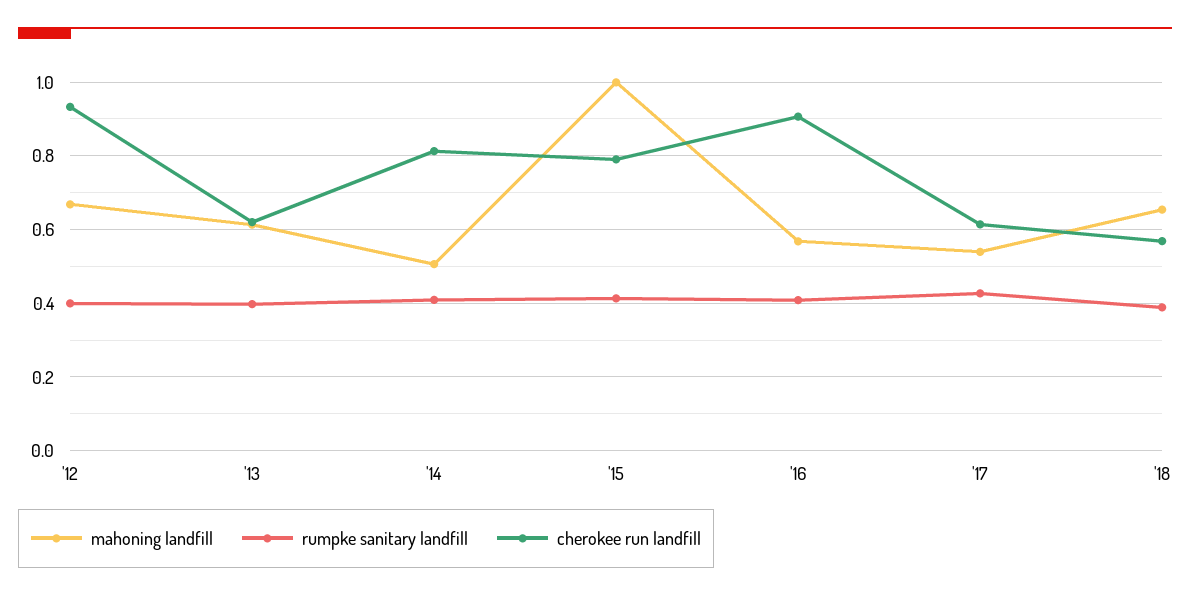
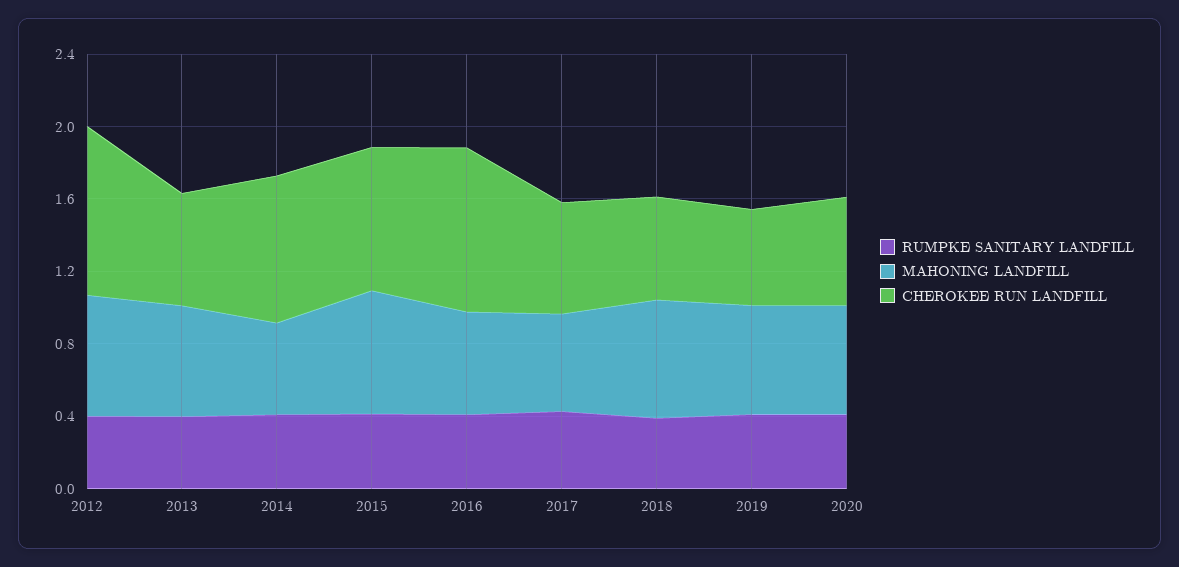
mahoning landfill, '15: 1 -> 0.7
rumpke sanitary landfill, 2019: none -> 0.4
mahoning landfill, 2019: none -> 0.6
cherokee run landfill, 2019: none -> 0.5
rumpke sanitary landfill, 2020: none -> 0.4
mahoning landfill, 2020: none -> 0.6
cherokee run landfill, 2020: none -> 0.6

